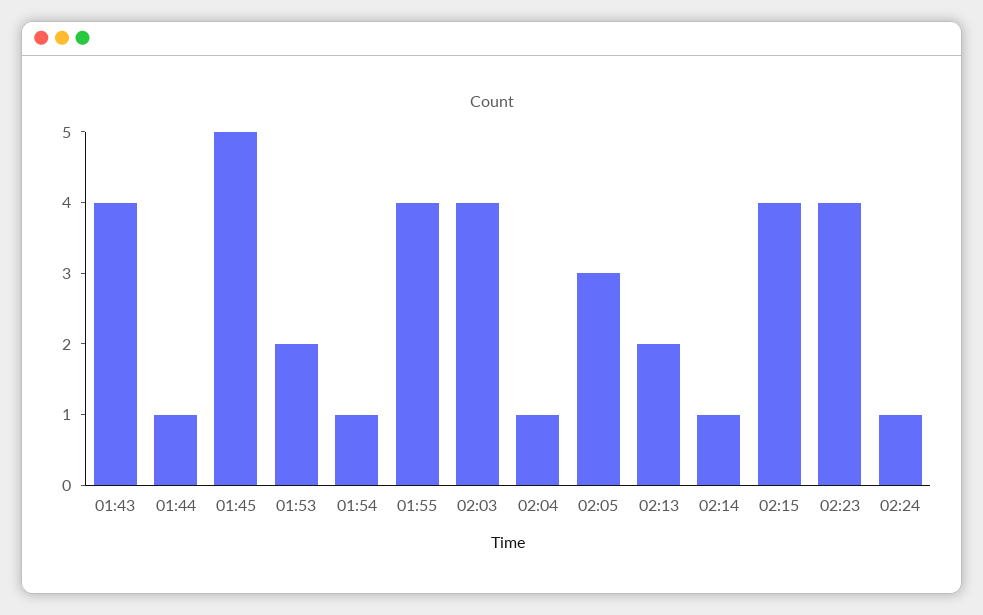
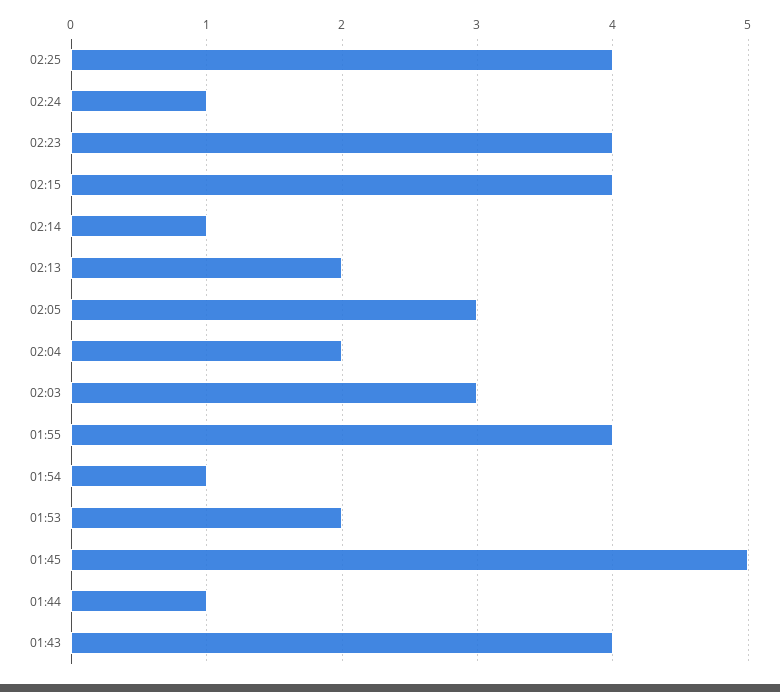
02:03: 4 -> 3
02:04: 1 -> 2
02:25: none -> 4

